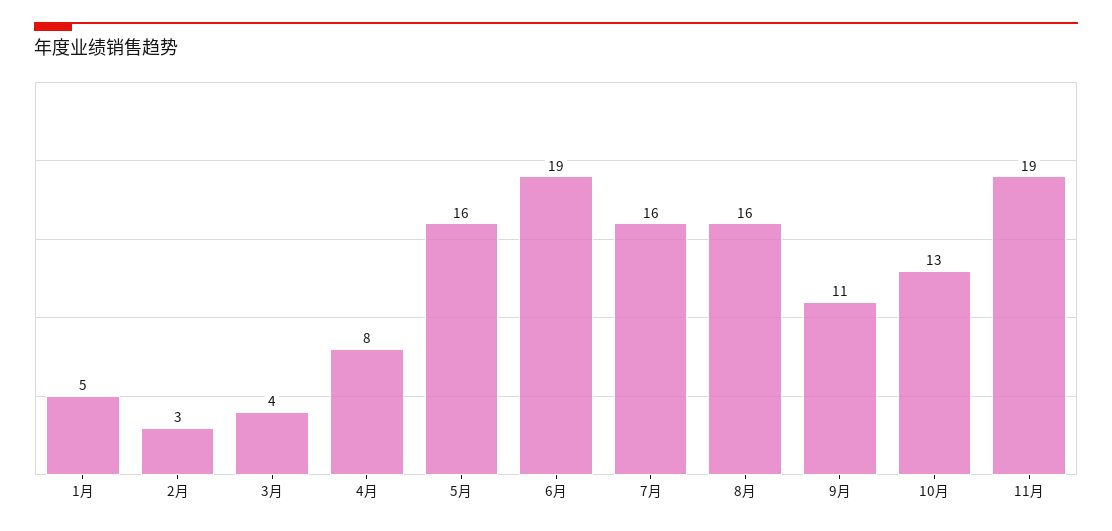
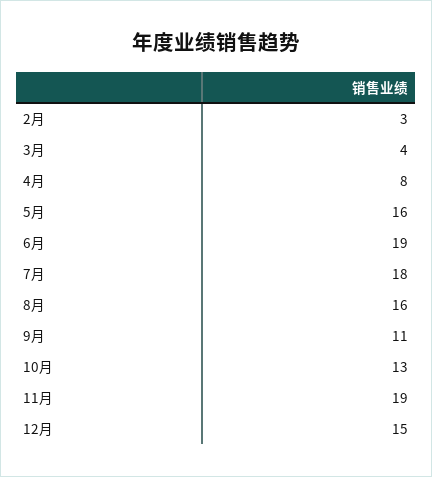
1月: 5 -> none
7月: 16 -> 18
12月: none -> 15

